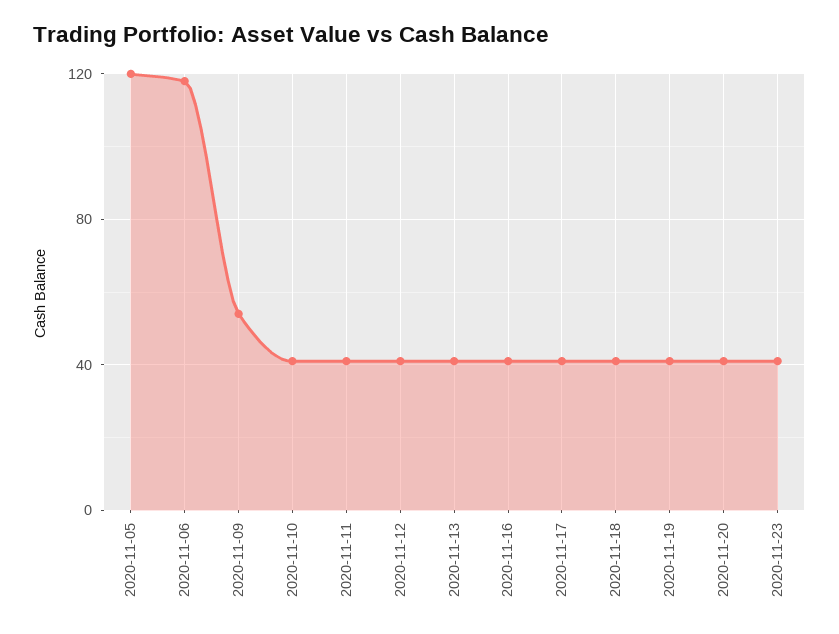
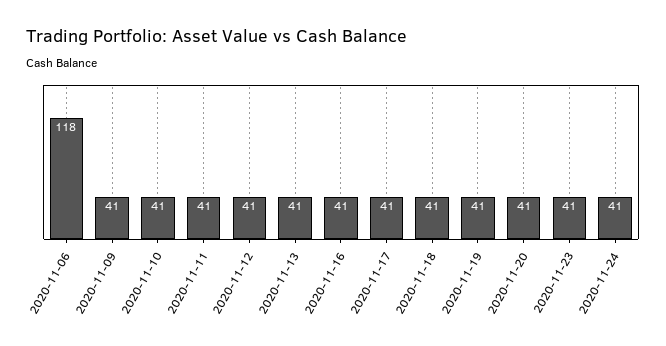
2020-11-05: 120 -> none
2020-11-09: 55 -> 41
2020-11-24: none -> 41

